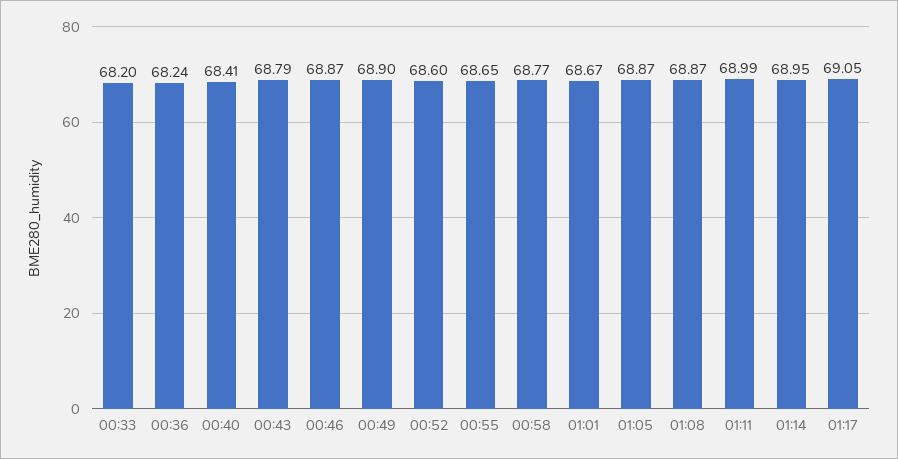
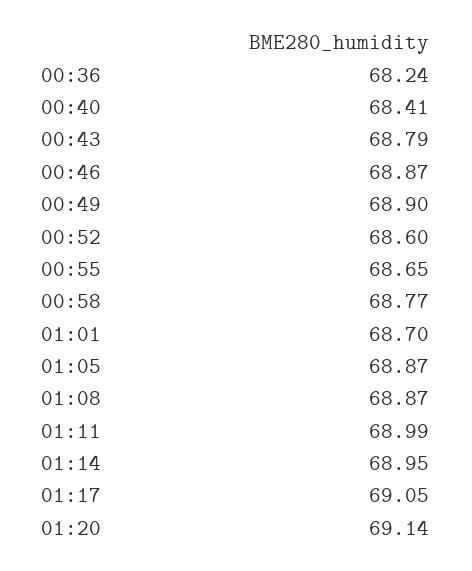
00:33: 68.2 -> none
01:01: 68.67 -> 68.7
01:20: none -> 69.14

